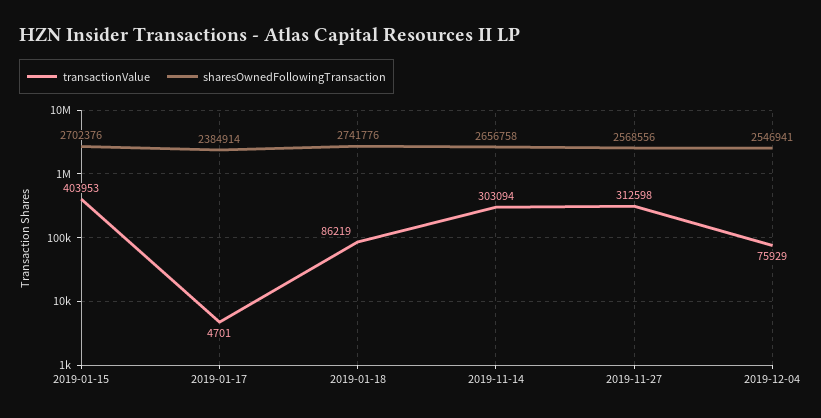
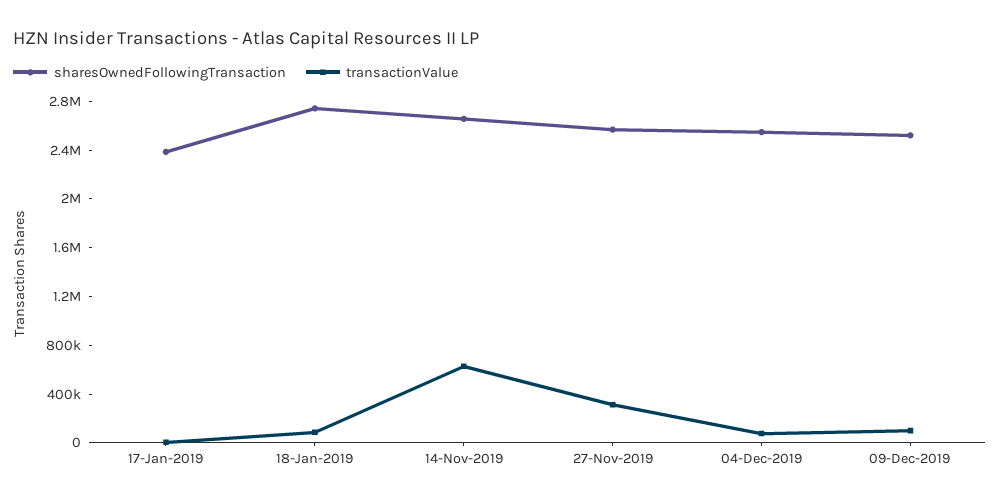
transactionValue, 2019-01-15: 403953 -> none
sharesOwnedFollowingTransaction, 2019-01-15: 2702376 -> none
transactionValue, 2019-11-14: 303094 -> 600000
sharesOwnedFollowingTransaction, 09-Dec-2019: none -> 2500000
transactionValue, 09-Dec-2019: none -> 100000

